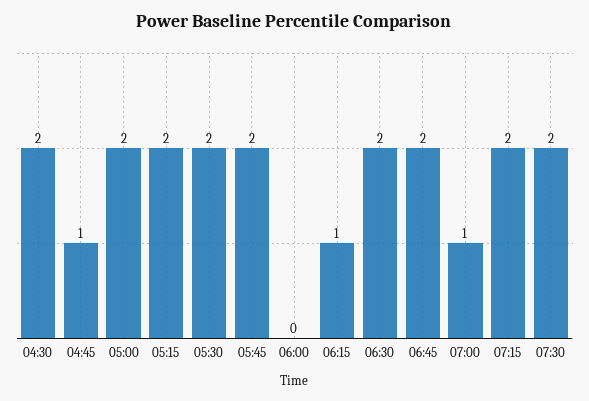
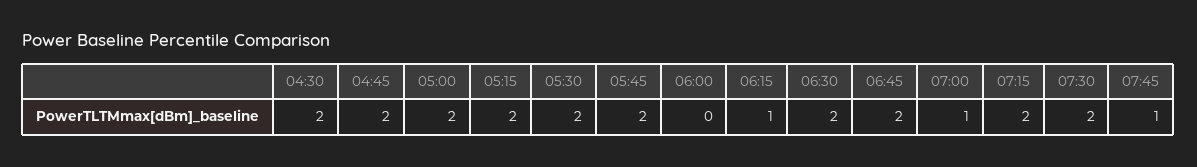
04:45: 1 -> 2
07:45: none -> 1

